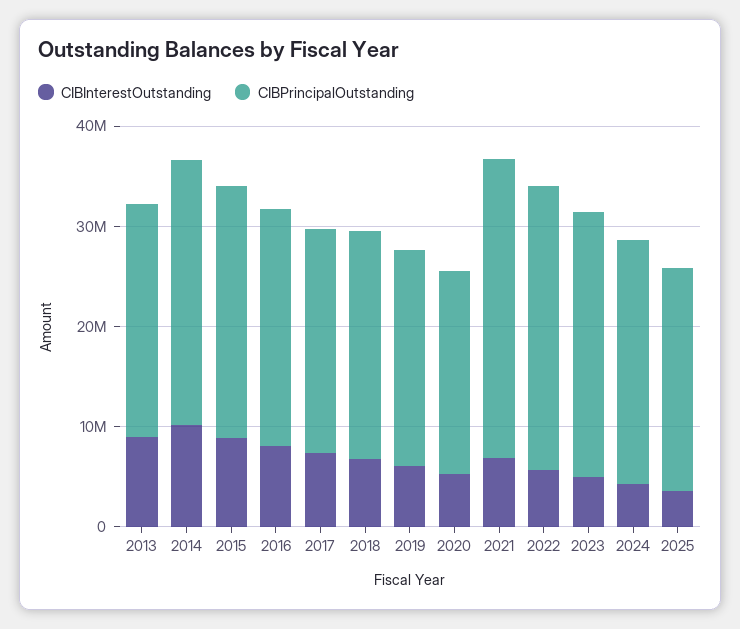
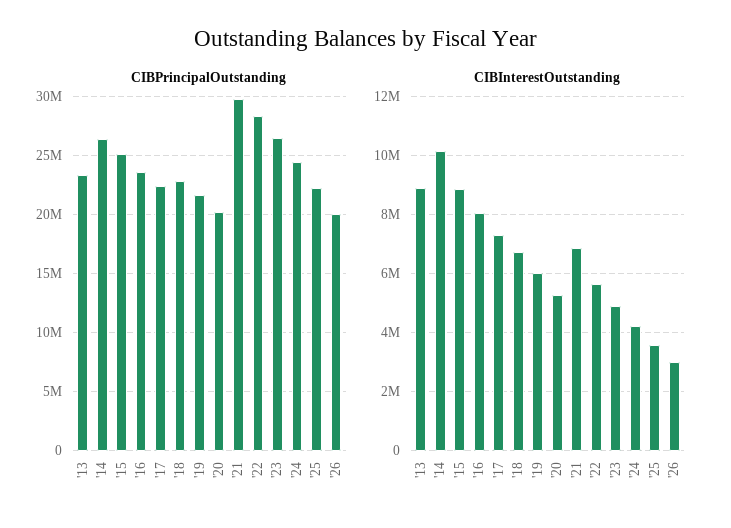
CIBPrincipalOutstanding, '26: none -> 20000000
CIBInterestOutstanding, '26: none -> 3000000

